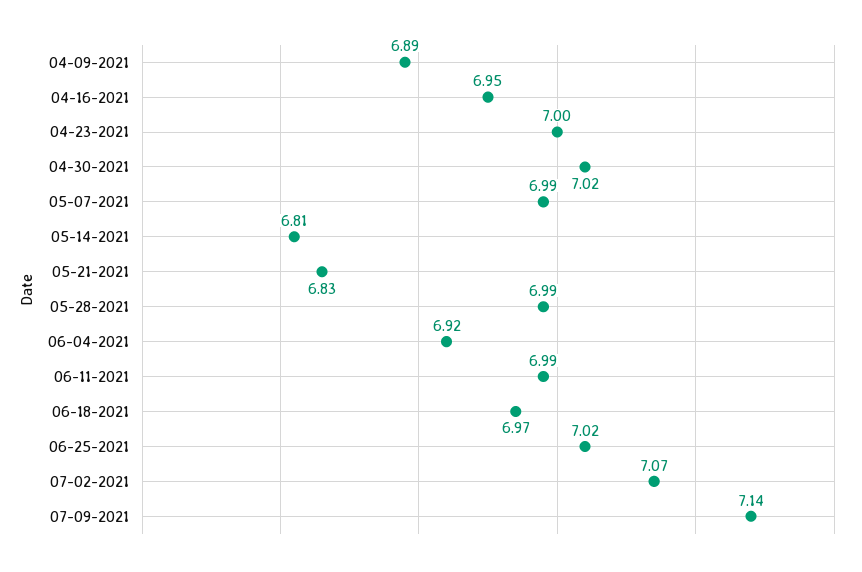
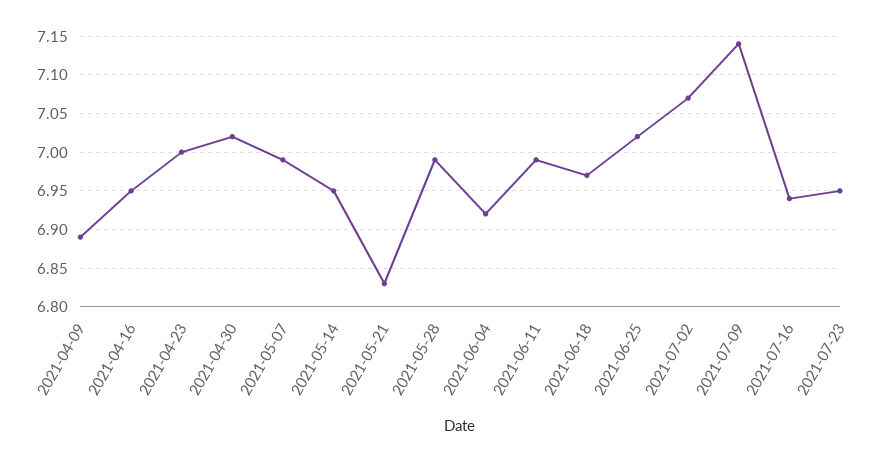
05-14-2021: 6.81 -> 6.95
2021-07-16: none -> 6.94
2021-07-23: none -> 6.95

